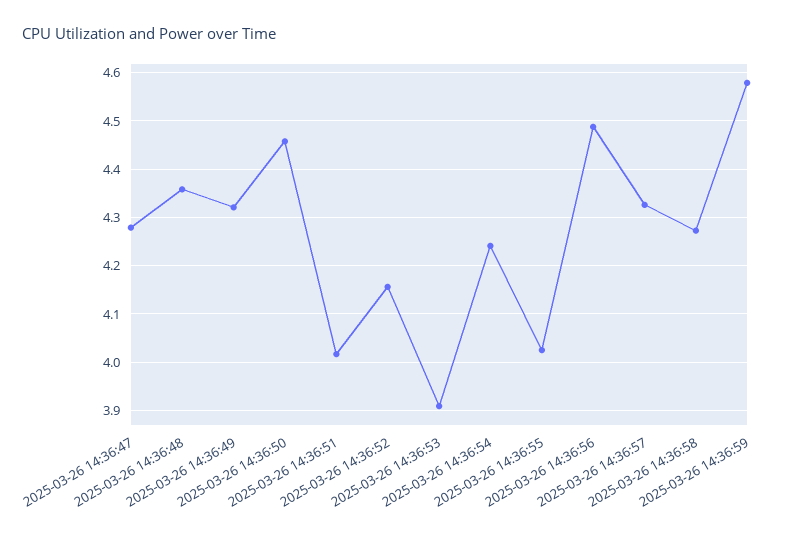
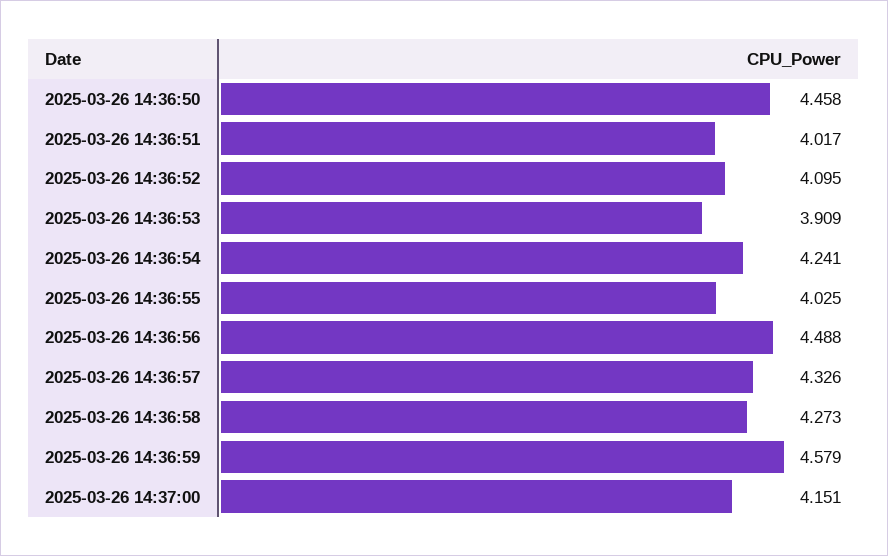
2025-03-26 14:36:47: 4.28 -> none
2025-03-26 14:36:48: 4.36 -> none
2025-03-26 14:36:49: 4.32 -> none
2025-03-26 14:36:52: 4.16 -> 4.095
2025-03-26 14:37:00: none -> 4.151

